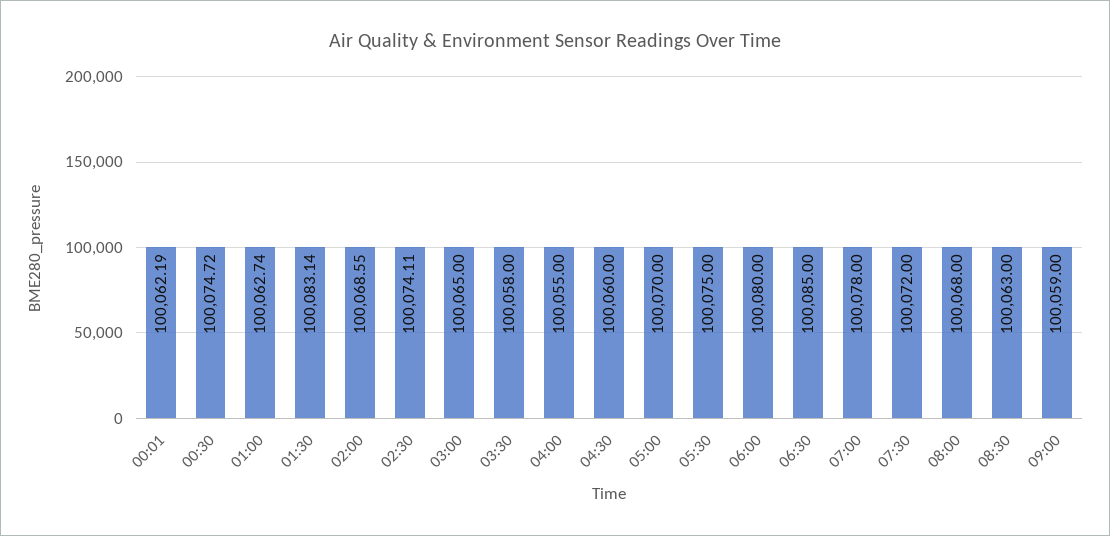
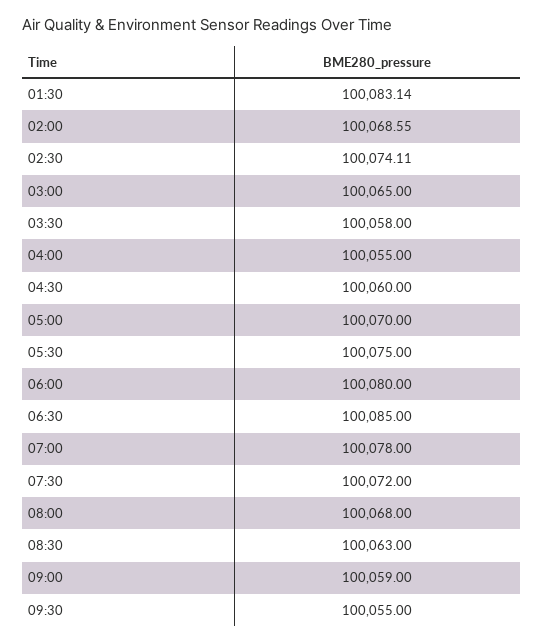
00:01: 100062.19 -> none
00:30: 100074.72 -> none
01:00: 100062.74 -> none
09:30: none -> 100055

